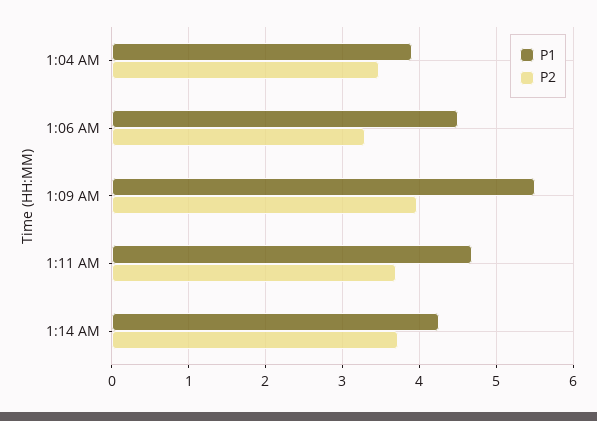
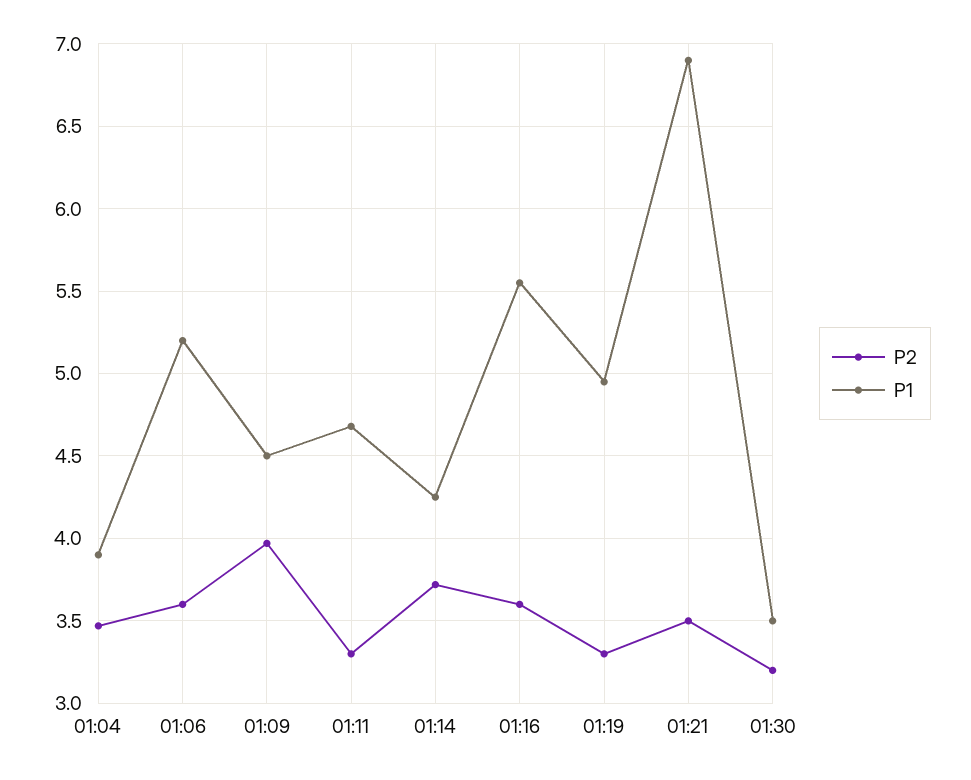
P1, 1:06 AM: 4.5 -> 5.2
P2, 1:06 AM: 3.3 -> 3.6
P1, 1:09 AM: 5.5 -> 4.5
P2, 1:11 AM: 3.7 -> 3.3
P2, 01:16: none -> 3.6
P1, 01:16: none -> 5.55
P2, 01:19: none -> 3.3
P1, 01:19: none -> 4.95
P2, 01:21: none -> 3.5
P1, 01:21: none -> 6.9
P2, 01:30: none -> 3.2
P1, 01:30: none -> 3.5

